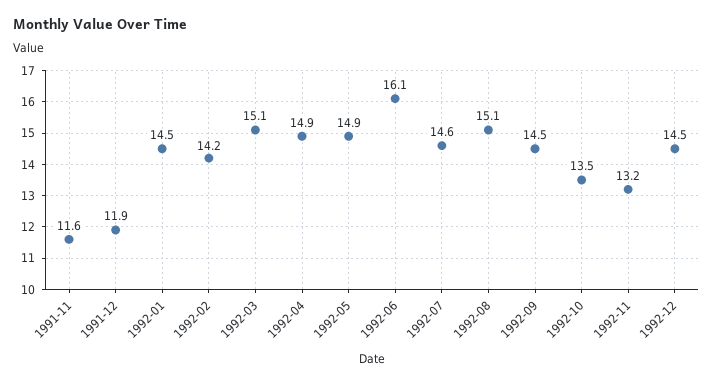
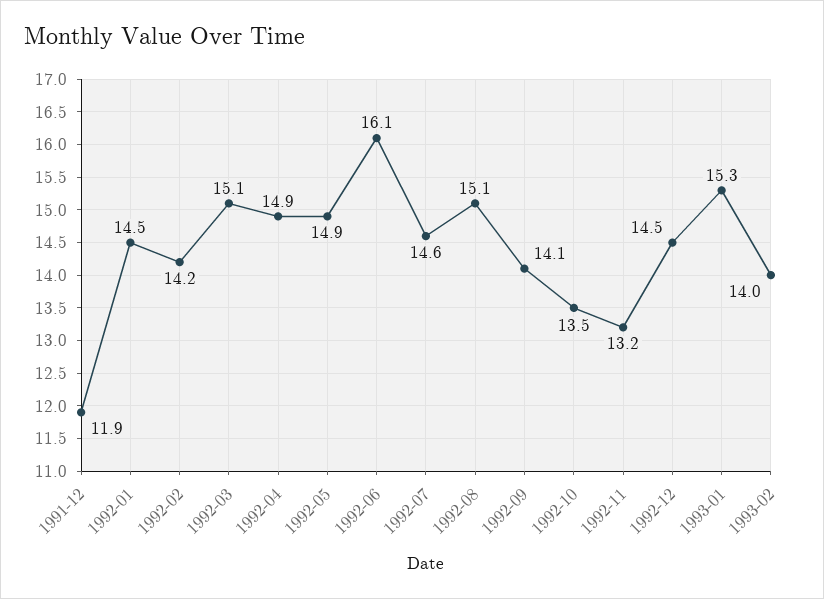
1991-11: 11.6 -> none
1992-09: 14.5 -> 14.1
1993-01: none -> 15.3
1993-02: none -> 14

